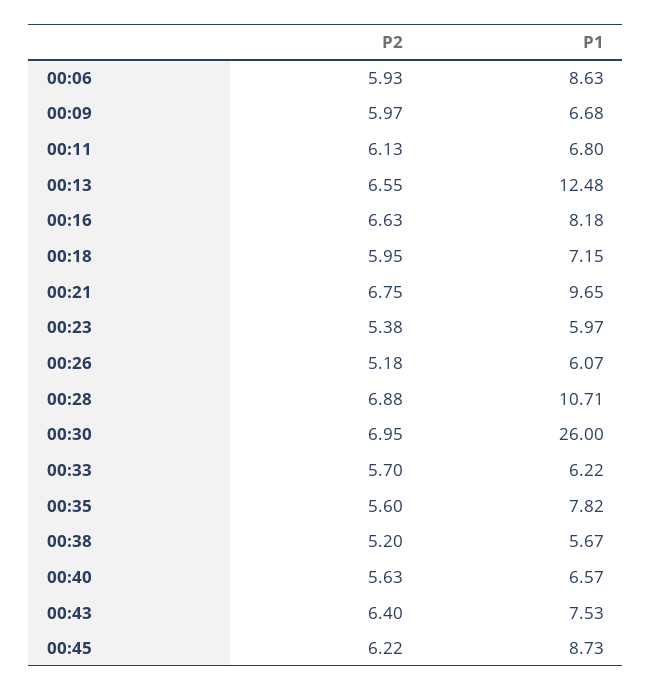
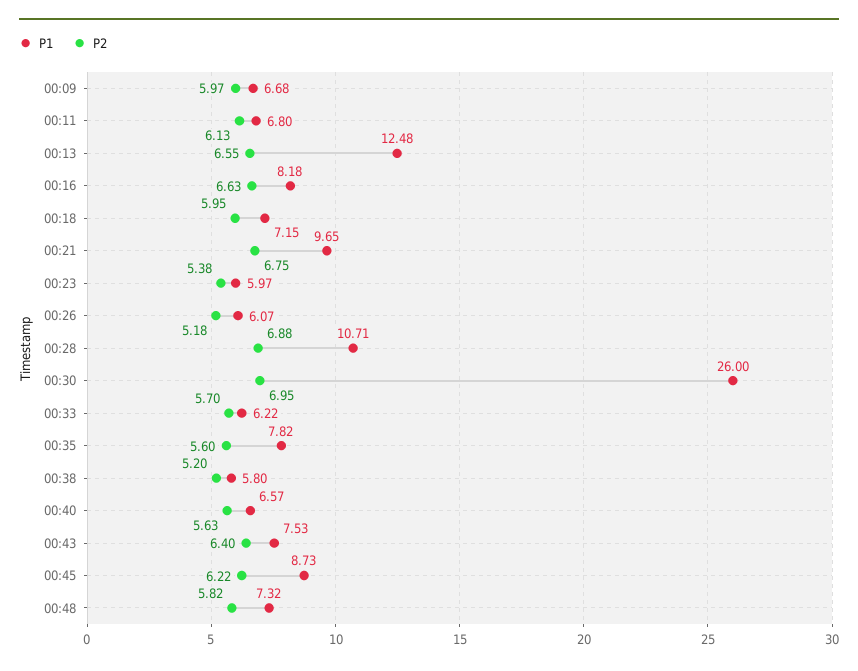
P2, 00:06: 5.93 -> none
P1, 00:06: 8.63 -> none
P1, 00:38: 5.67 -> 5.8
P1, 00:48: none -> 7.32
P2, 00:48: none -> 5.82

